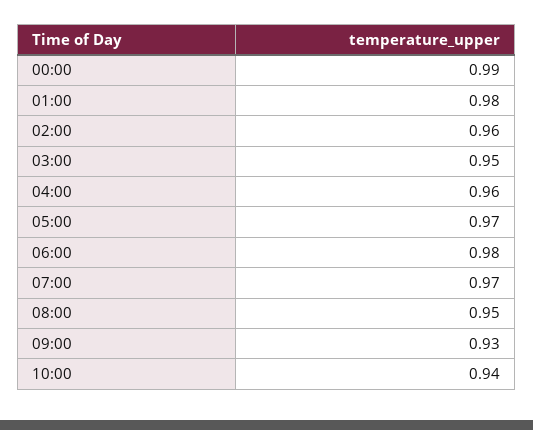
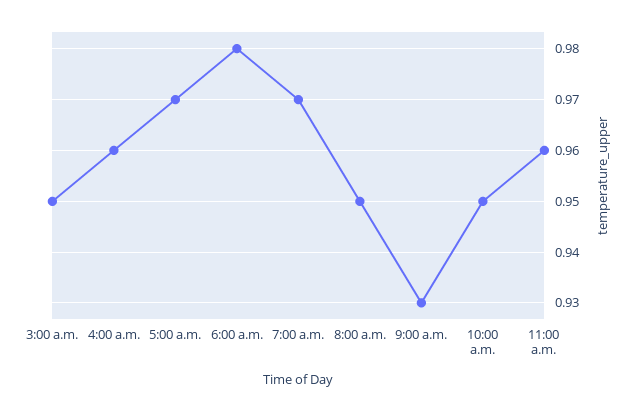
00:00: 0.99 -> none
01:00: 0.98 -> none
02:00: 0.96 -> none
10:00: 0.94 -> 0.95
11:00 a.m.: none -> 0.96

